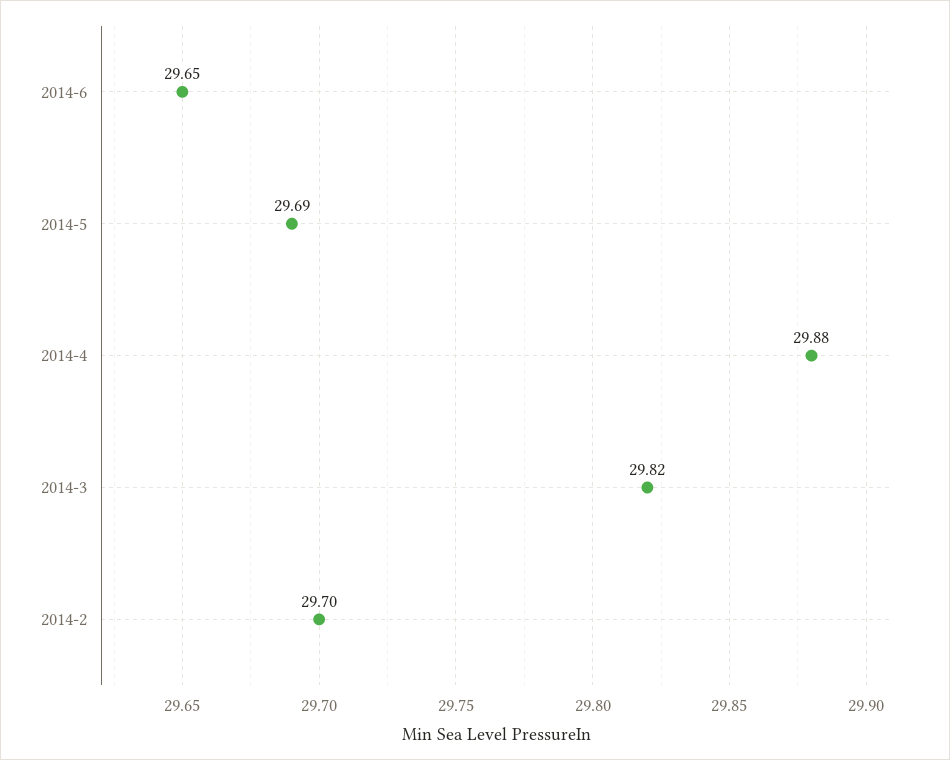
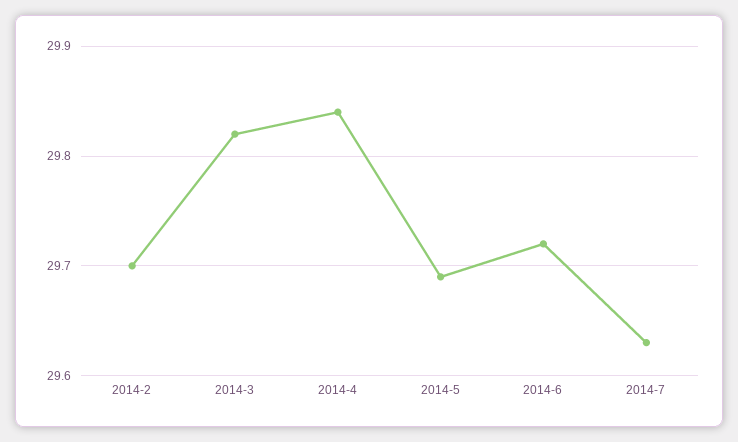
2014-6: 29.65 -> 29.72
2014-4: 29.88 -> 29.84
2014-7: none -> 29.63

